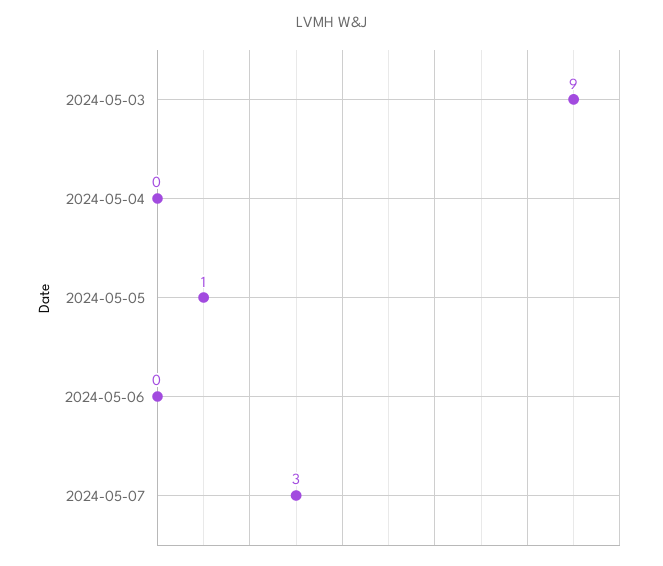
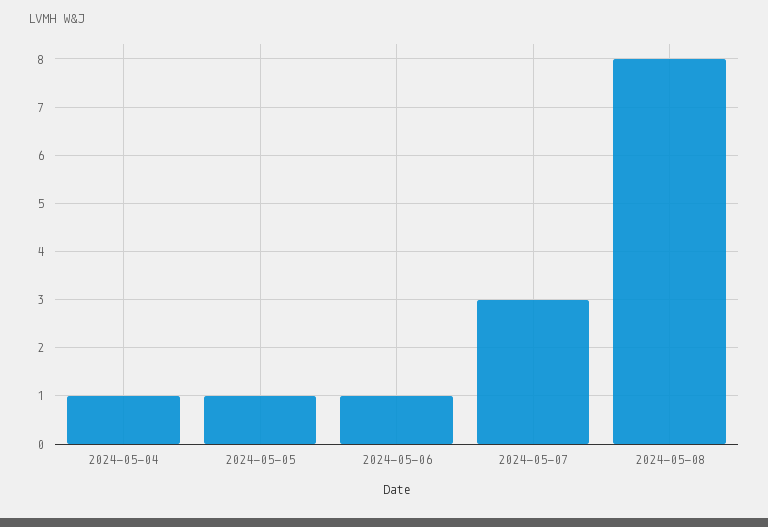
2024-05-03: 9 -> none
2024-05-04: 0 -> 1
2024-05-06: 0 -> 1
2024-05-08: none -> 8

